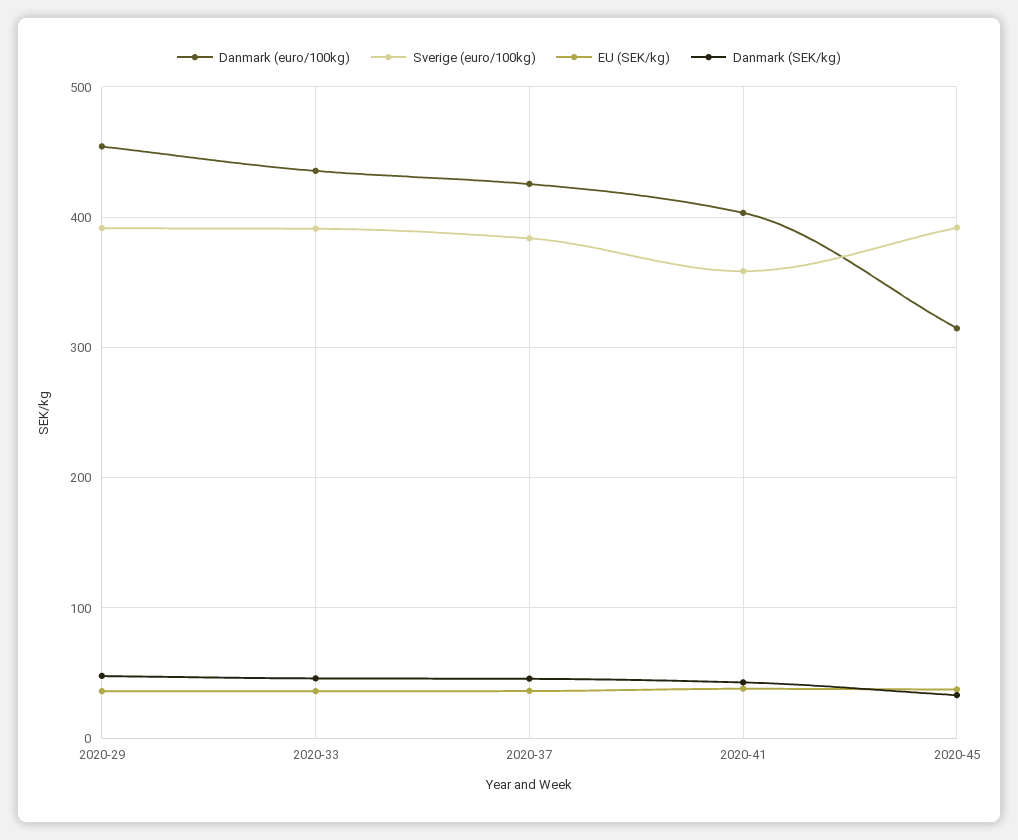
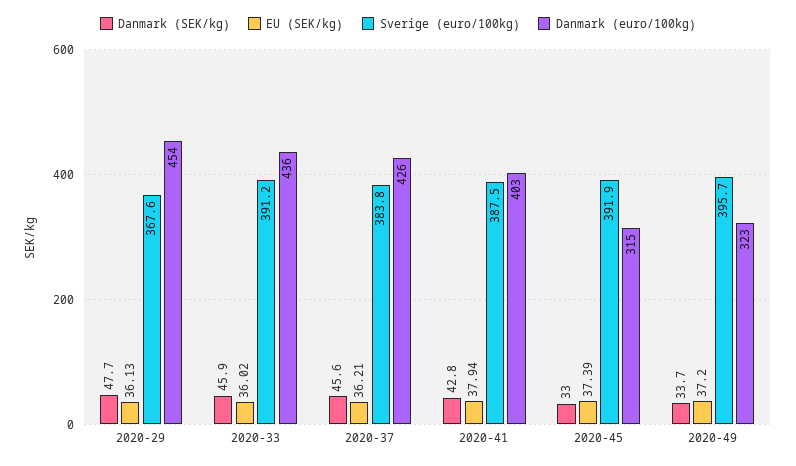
Sverige (euro/100kg), 2020-29: 390 -> 367.6
Sverige (euro/100kg), 2020-41: 360 -> 387.5
Danmark (SEK/kg), 2020-49: none -> 33.7
EU (SEK/kg), 2020-49: none -> 37.2
Sverige (euro/100kg), 2020-49: none -> 395.7
Danmark (euro/100kg), 2020-49: none -> 323

